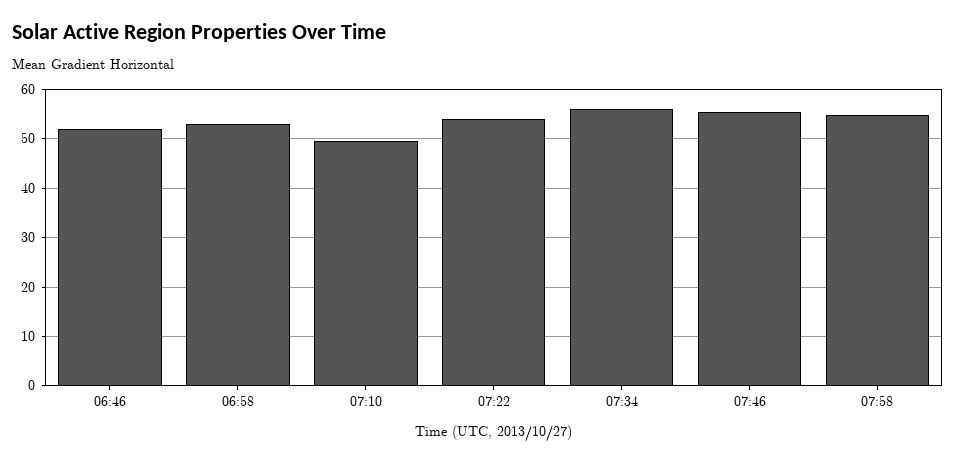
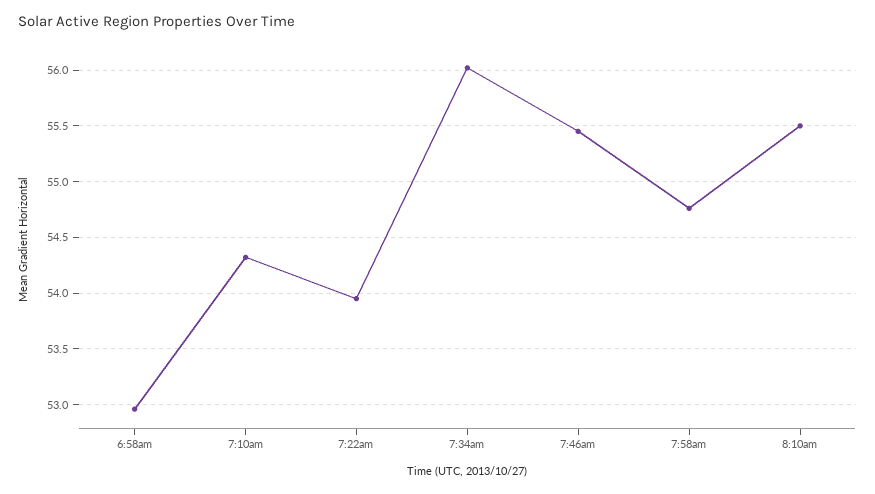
06:46: 52 -> none
07:10: 50 -> 54.3
8:10am: none -> 55.5

